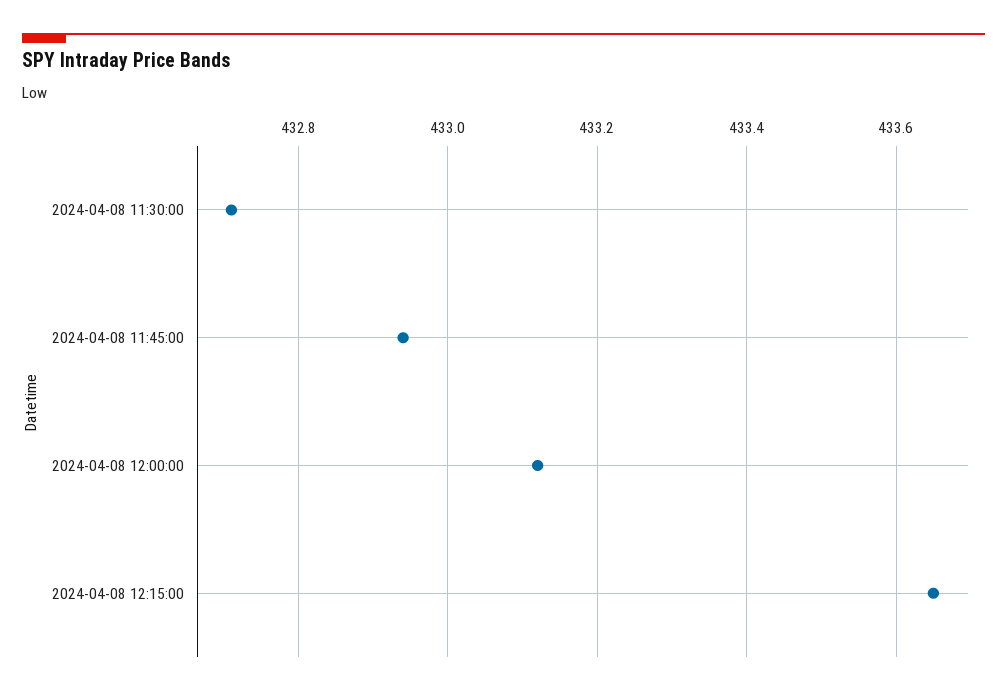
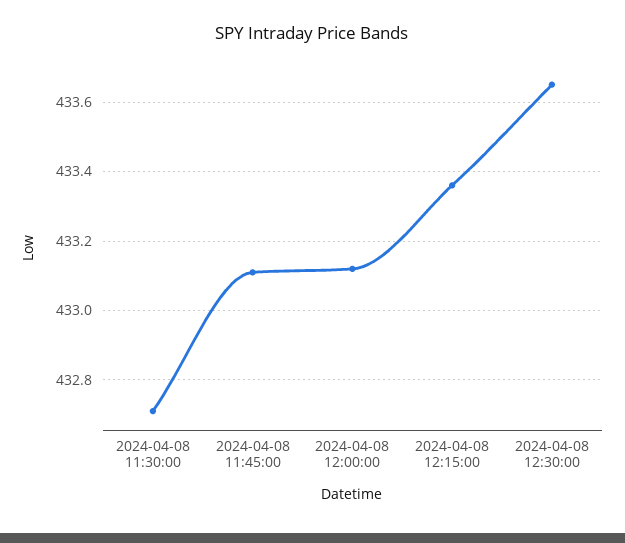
2024-04-08 11:45:00: 432.95 -> 433.1
2024-04-08 12:15:00: 433.65 -> 433.35
2024-04-08 12:30:00: none -> 433.65

